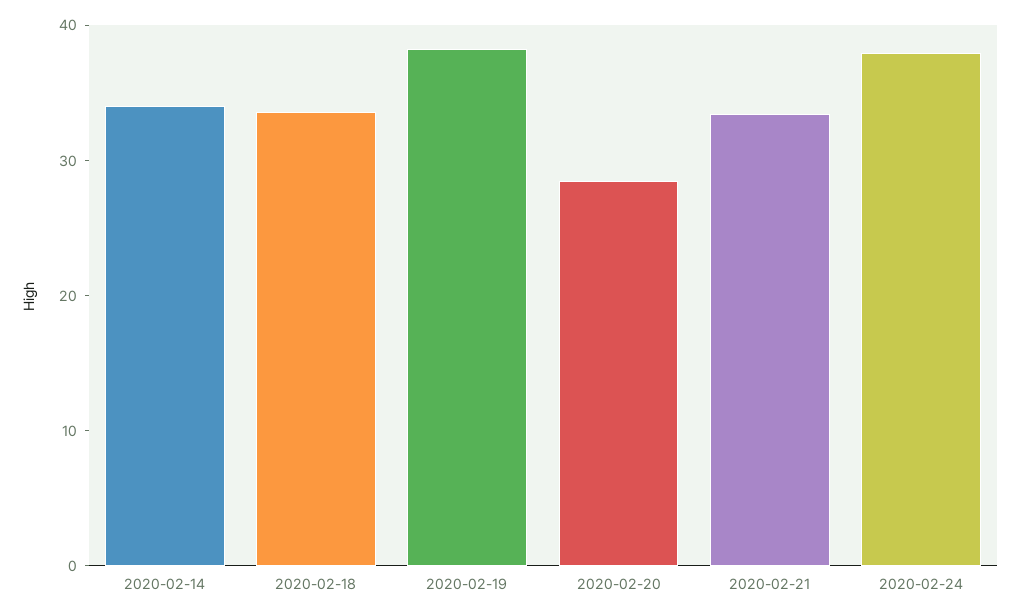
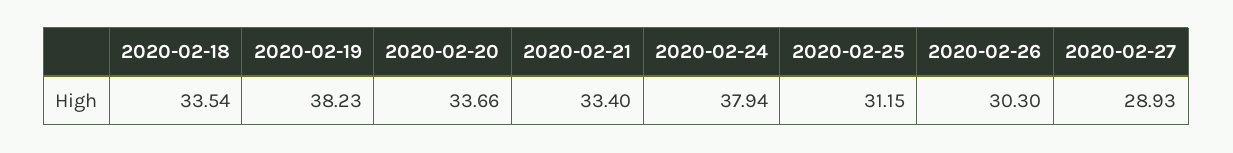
2020-02-14: 34 -> none
2020-02-20: 28 -> 33.66
2020-02-25: none -> 31.15
2020-02-26: none -> 30.3
2020-02-27: none -> 28.93

